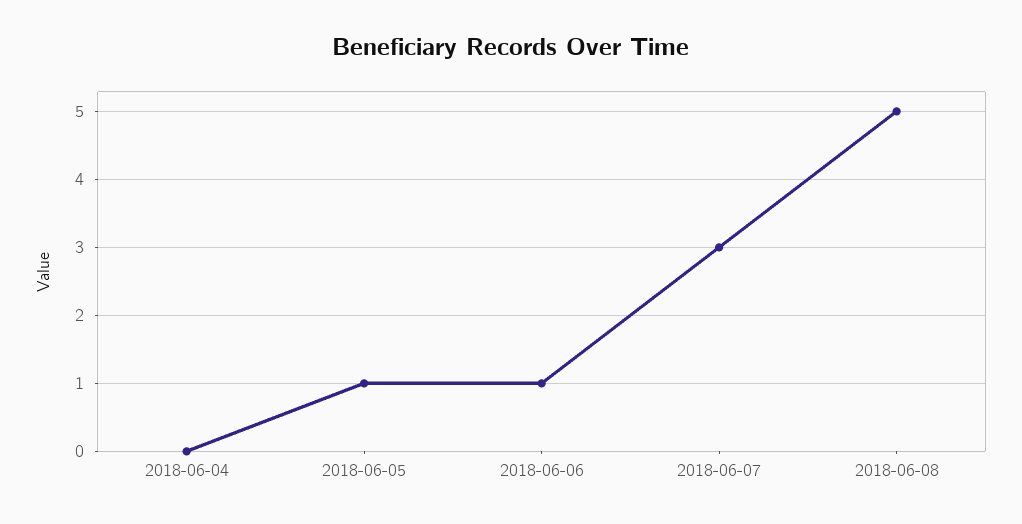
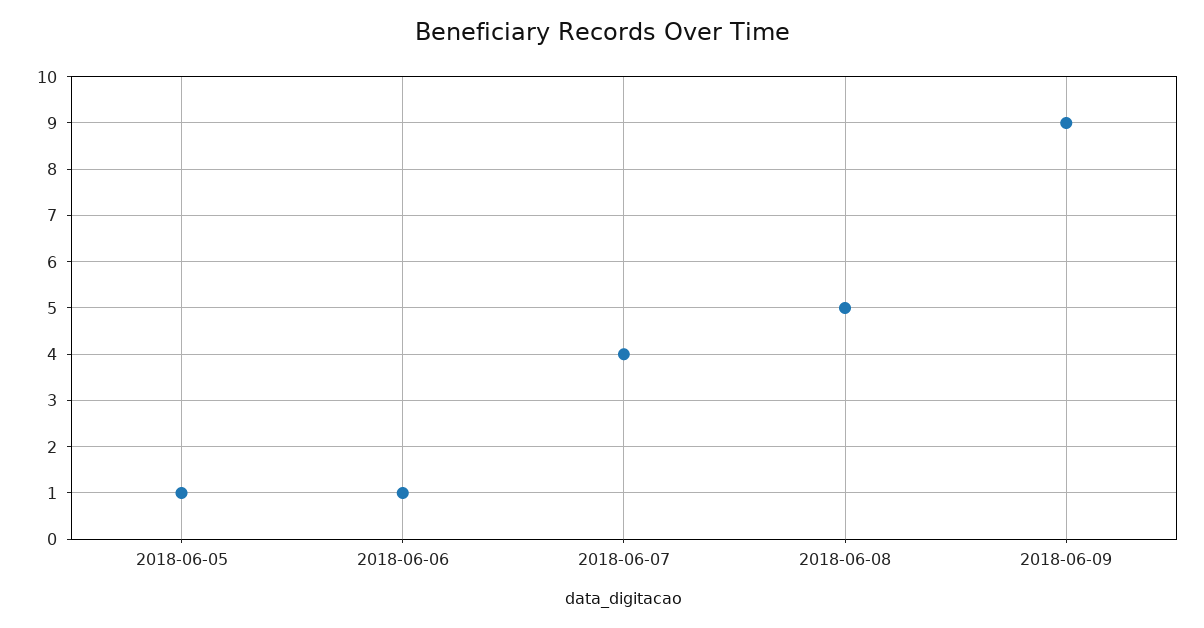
2018-06-04: 0 -> none
2018-06-07: 3 -> 4
2018-06-09: none -> 9

